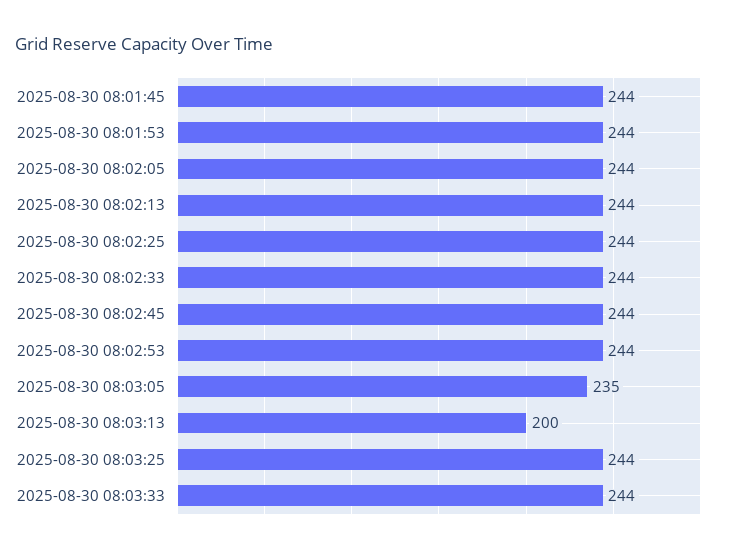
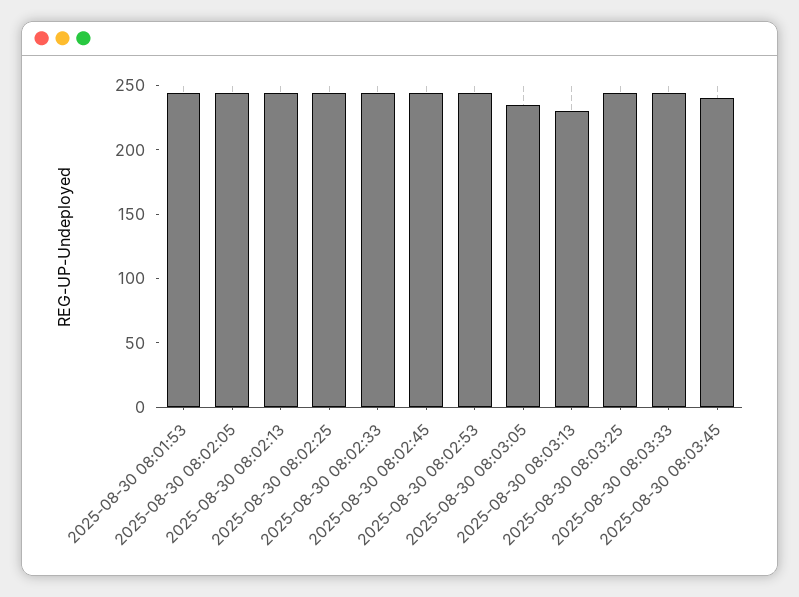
2025-08-30 08:01:45: 244 -> none
2025-08-30 08:03:13: 200 -> 230
2025-08-30 08:03:45: none -> 240

